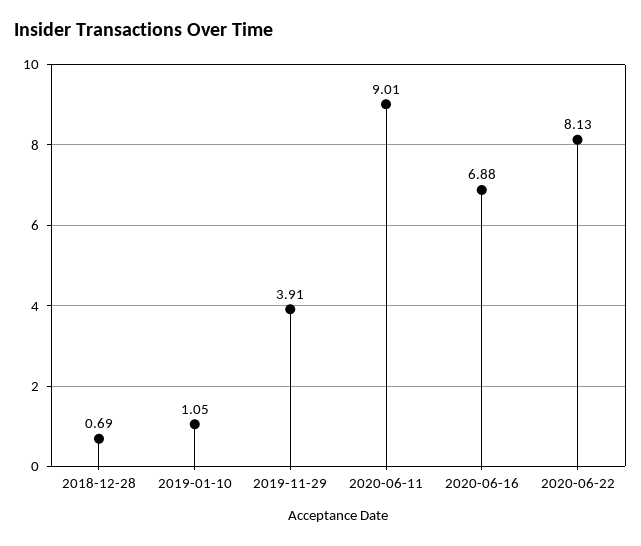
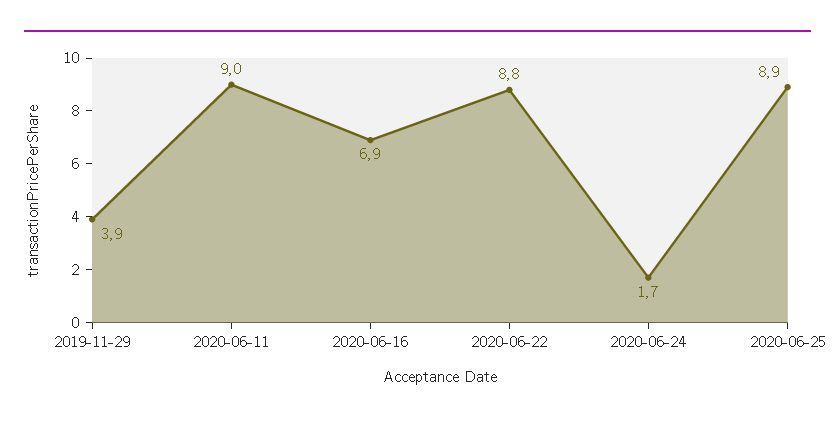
2018-12-28: 0.69 -> none
2019-01-10: 1.05 -> none
2020-06-22: 8.13 -> 8.8
2020-06-24: none -> 1.7
2020-06-25: none -> 8.9

